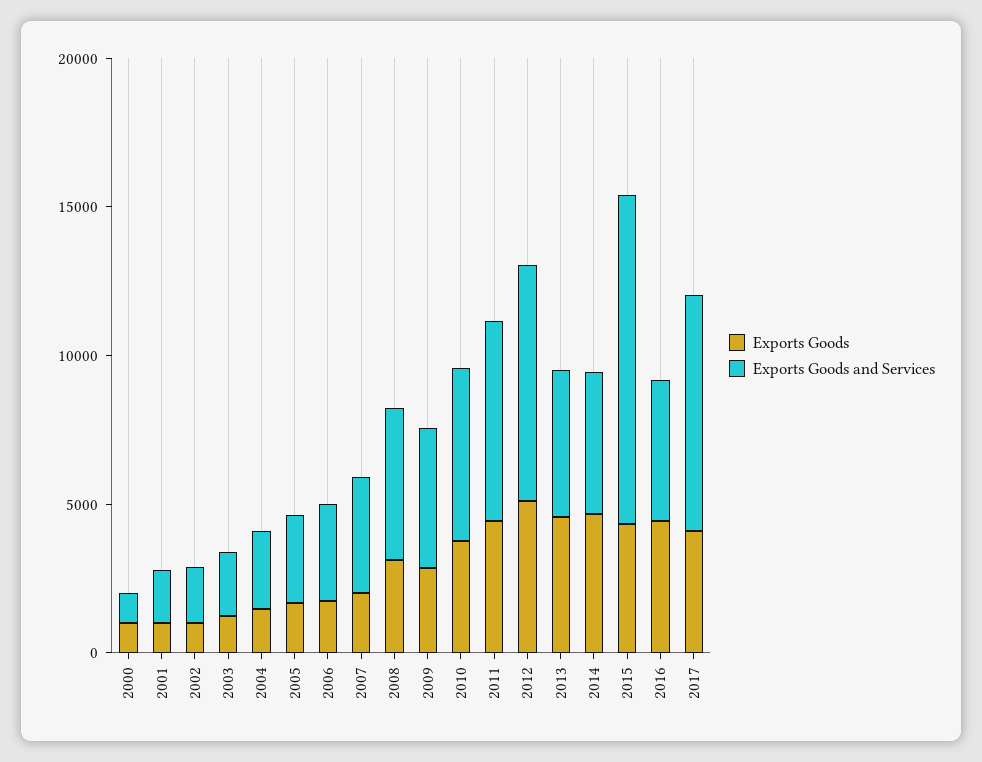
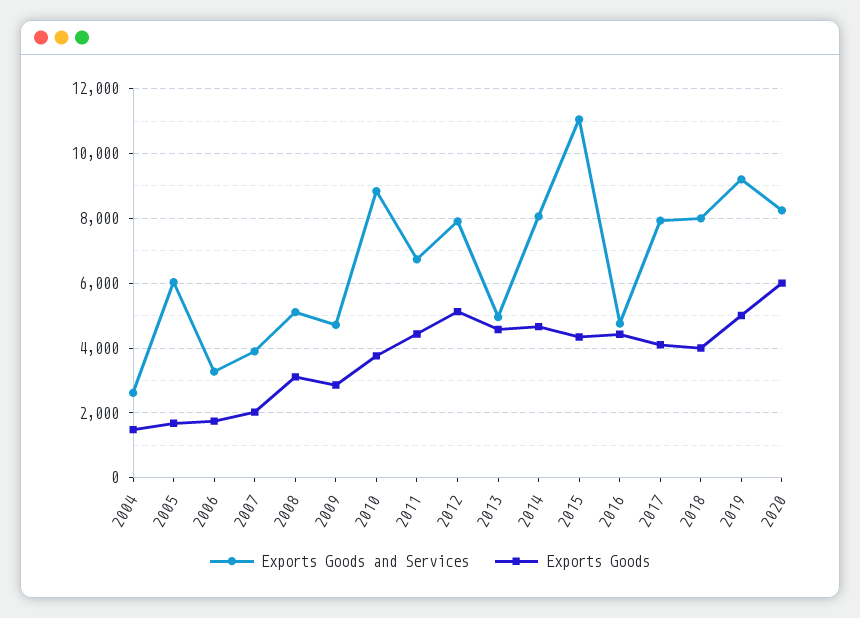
Exports Goods, 2000: 1000 -> none
Exports Goods and Services, 2000: 1000 -> none
Exports Goods, 2001: 1000 -> none
Exports Goods and Services, 2001: 2000 -> none
Exports Goods, 2002: 1000 -> none
Exports Goods and Services, 2002: 2000 -> none
Exports Goods, 2003: 1000 -> none
Exports Goods and Services, 2003: 2000 -> none
Exports Goods and Services, 2005: 3000 -> 6000
Exports Goods and Services, 2010: 6000 -> 8800
Exports Goods and Services, 2014: 5000 -> 8000
Exports Goods and Services, 2018: none -> 8000
Exports Goods, 2018: none -> 4000
Exports Goods and Services, 2019: none -> 9200
Exports Goods, 2019: none -> 5000
Exports Goods and Services, 2020: none -> 8200
Exports Goods, 2020: none -> 6000

